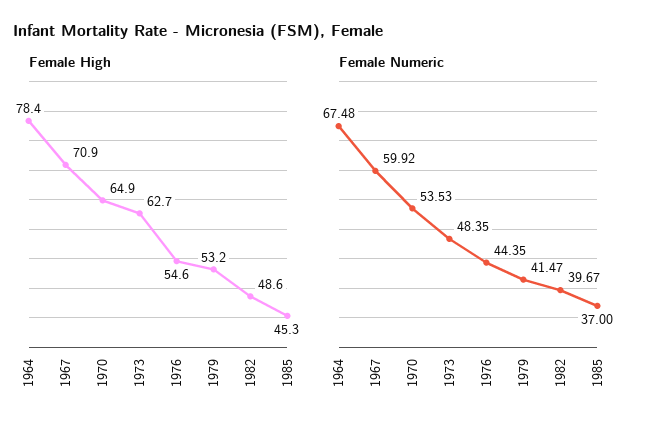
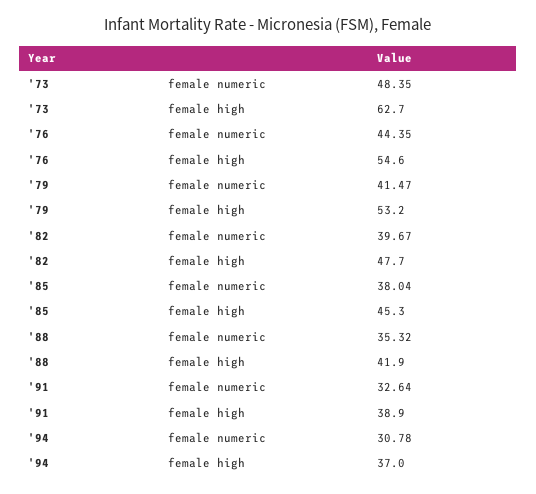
Female High, 1964: 78.4 -> none
Female High, 1967: 70.9 -> none
Female High, 1970: 64.9 -> none
Female High, 1982: 48.6 -> 47.7
Female Numeric, 1964: 67.48 -> none
Female Numeric, 1967: 59.92 -> none
Female Numeric, 1970: 53.53 -> none
Female Numeric, 1985: 37 -> 38.04
Female Numeric, '88: none -> 35.32
Female High, '88: none -> 41.9
Female Numeric, '91: none -> 32.64
Female High, '91: none -> 38.9
Female Numeric, '94: none -> 30.78
Female High, '94: none -> 37

